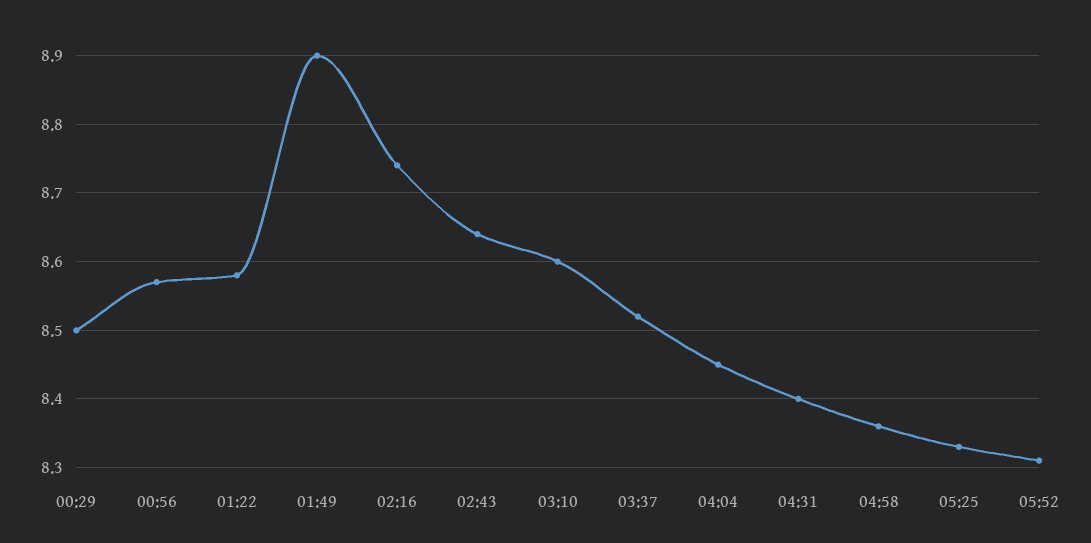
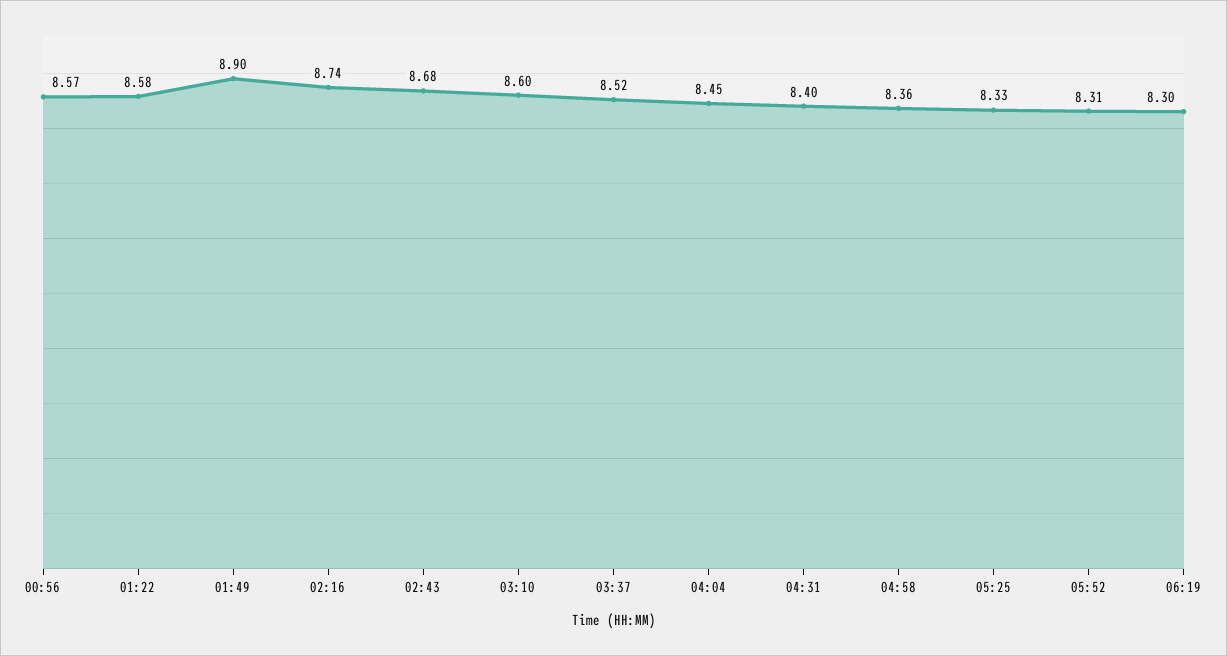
00:29: 8.5 -> none
02:43: 8.64 -> 8.68
06:19: none -> 8.3

